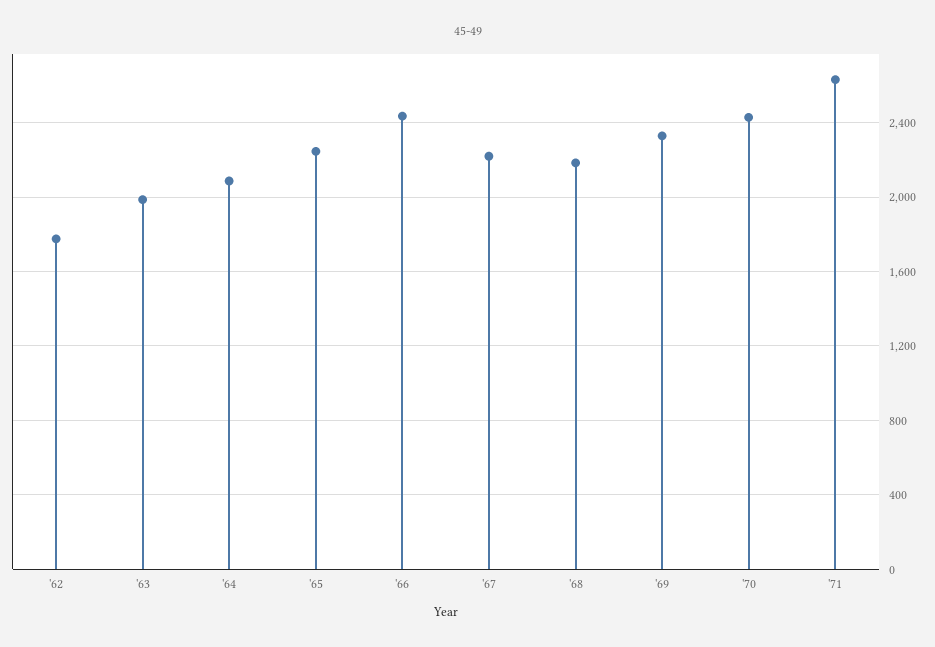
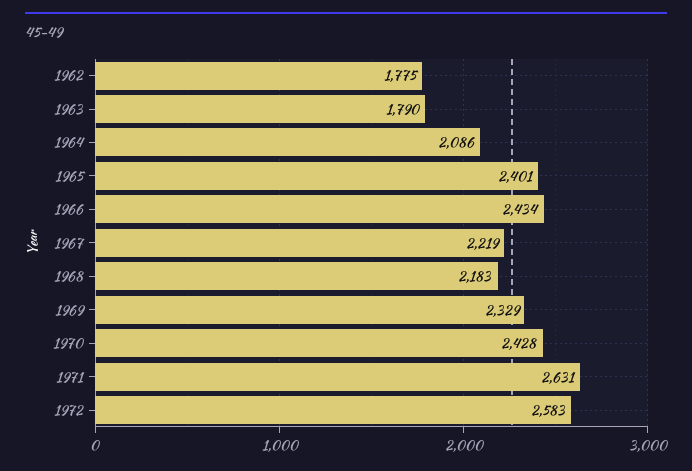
'63: 2000 -> 1790
'65: 2250 -> 2401
1972: none -> 2583

